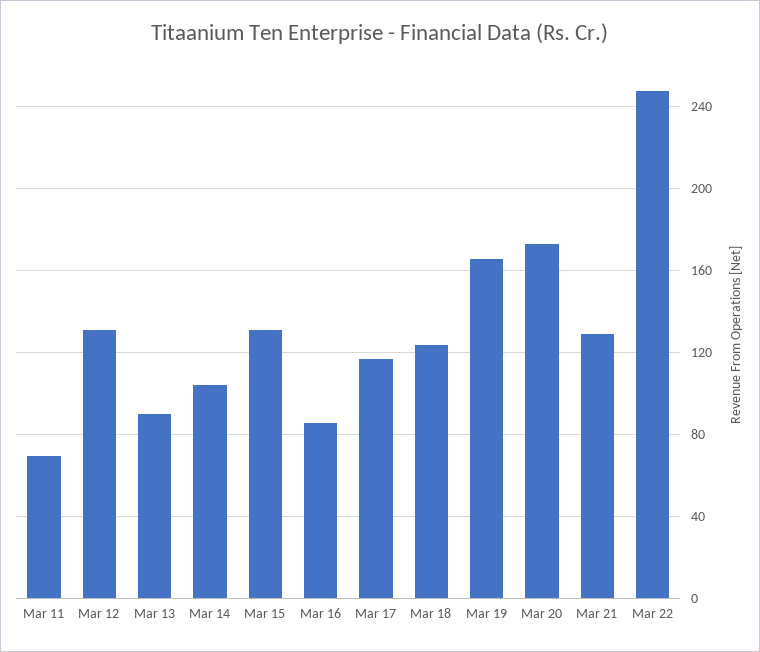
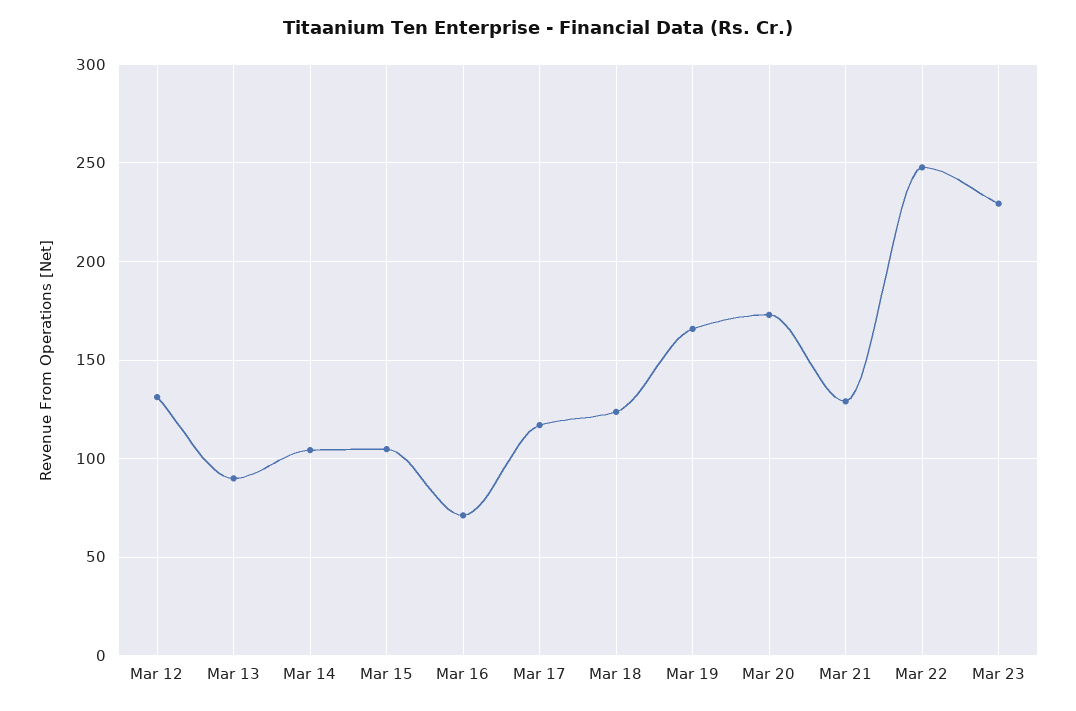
Mar 11: 70 -> none
Mar 15: 130 -> 105
Mar 16: 85 -> 70
Mar 23: none -> 230

